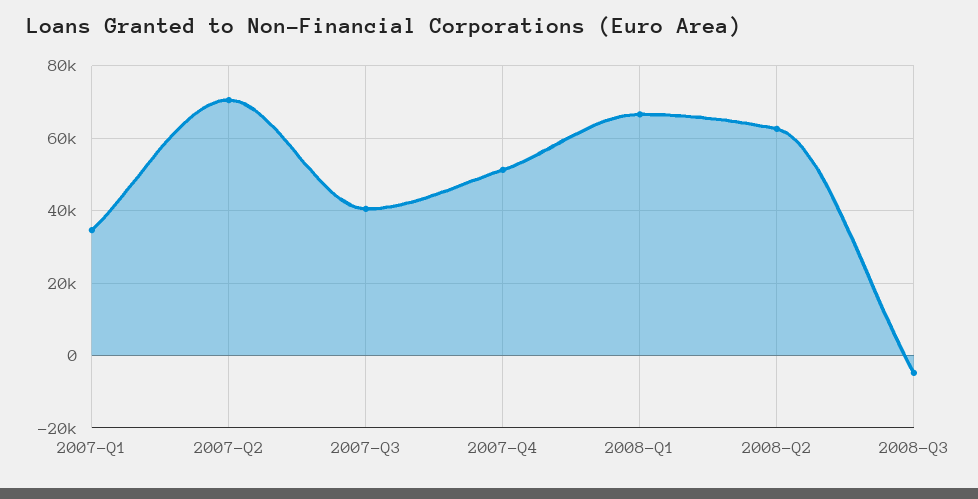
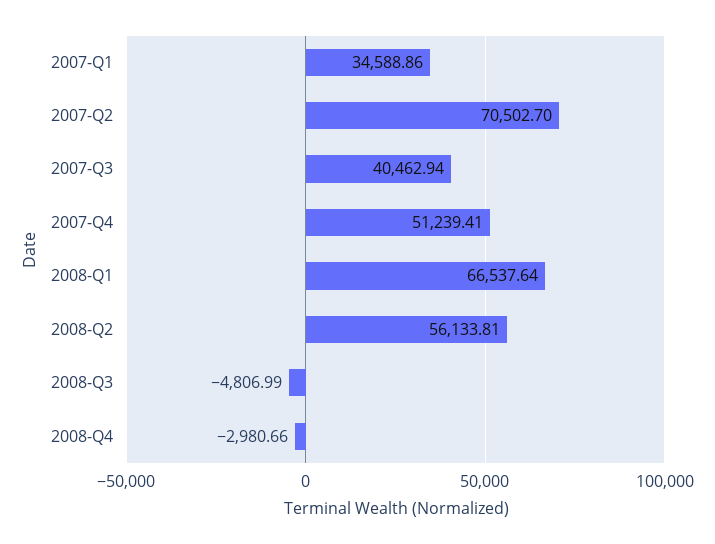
2008-Q2: 62000 -> 56133.81
2008-Q4: none -> -2980.66

